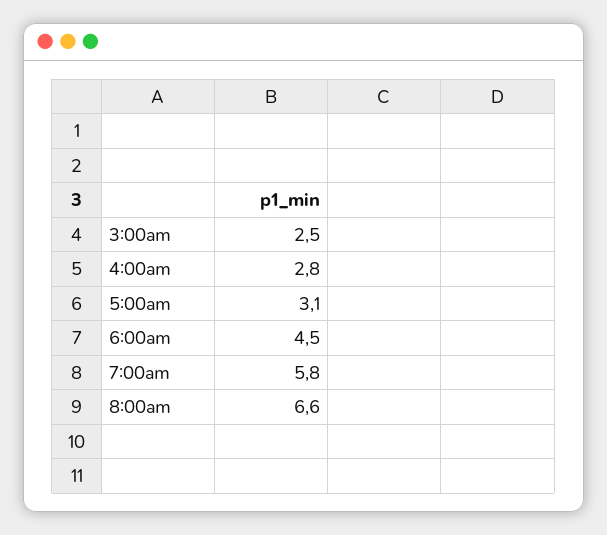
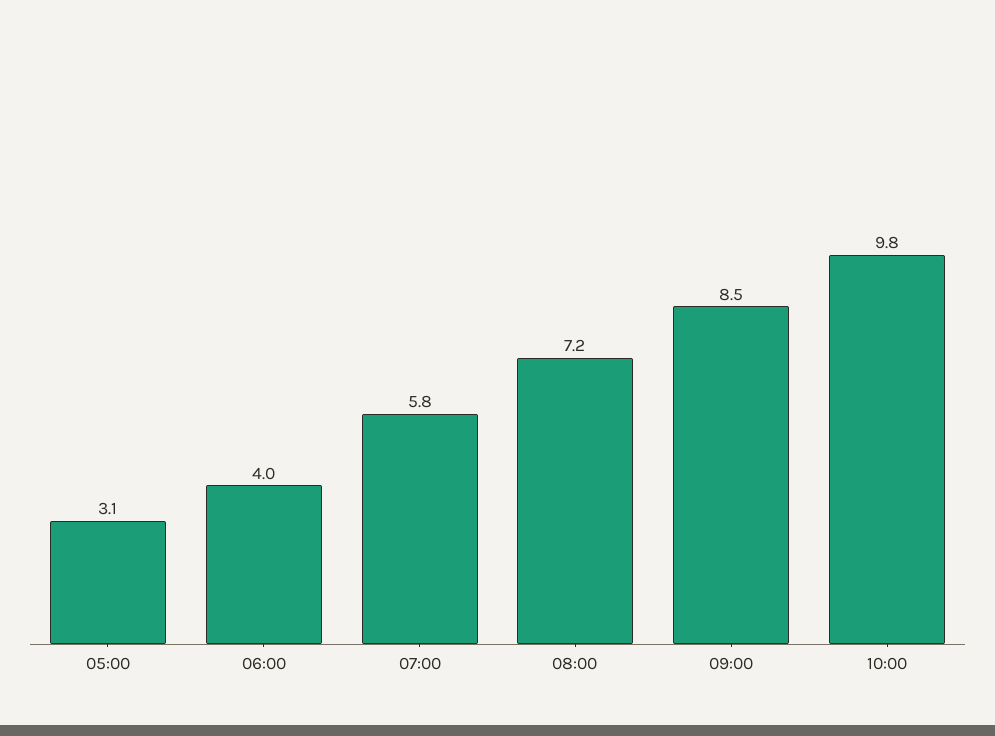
3:00am: 2.5 -> none
4:00am: 2.8 -> none
6:00am: 4.5 -> 4
8:00am: 6.6 -> 7.2
09:00: none -> 8.5
10:00: none -> 9.8

